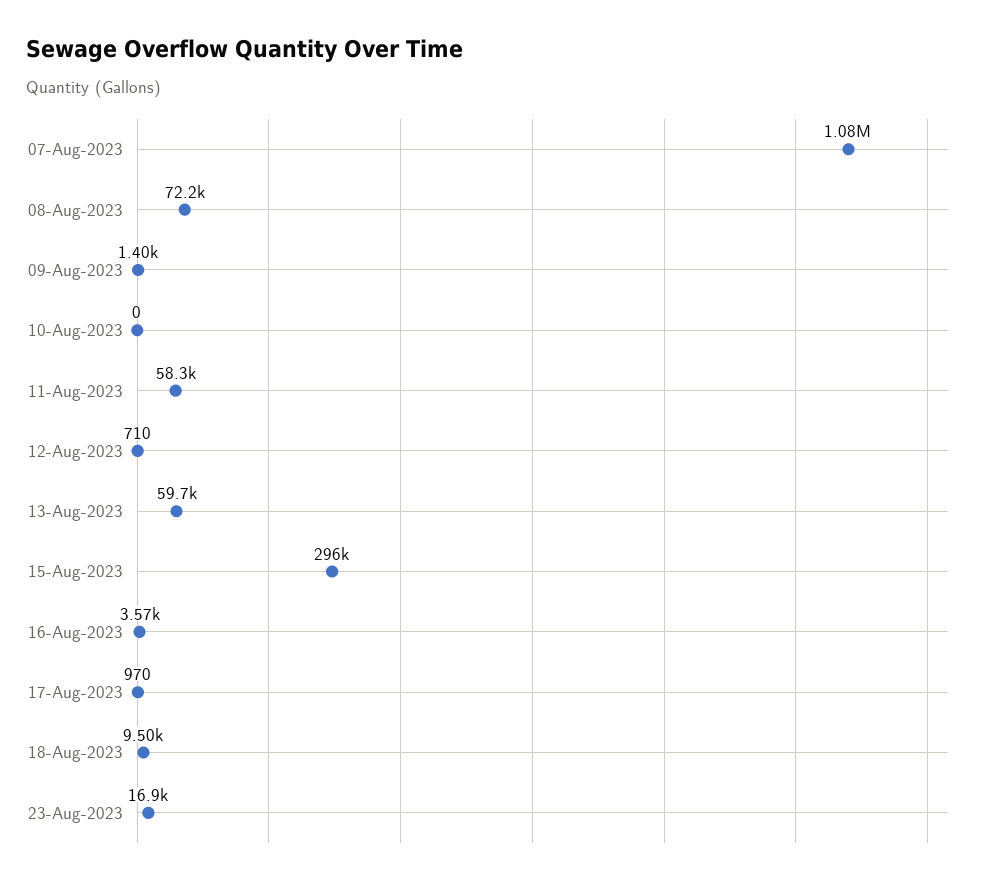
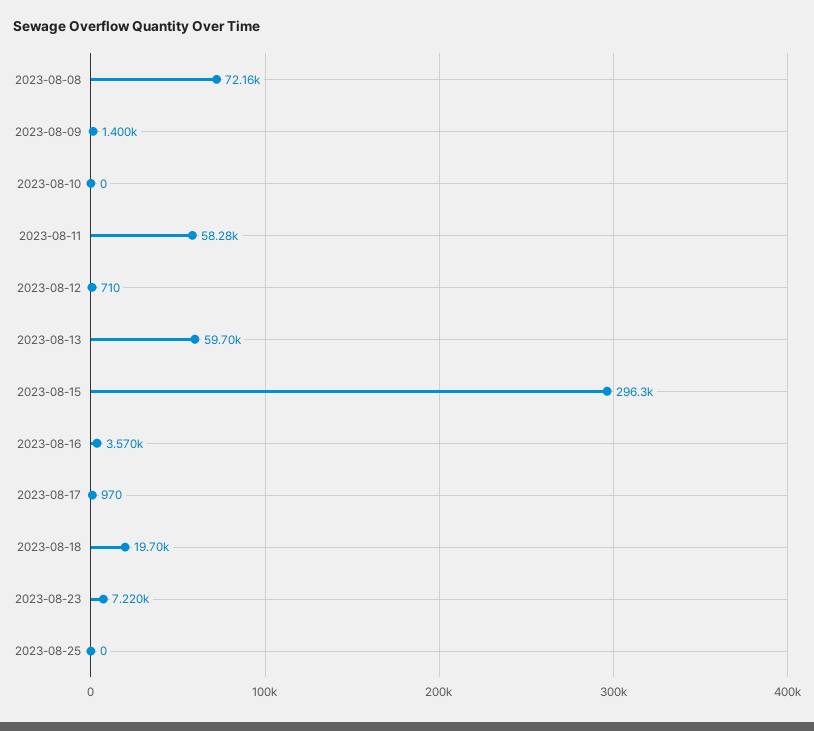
07-Aug-2023: 1080000 -> none
18-Aug-2023: 9500 -> 19700
23-Aug-2023: 16900 -> 7220
2023-08-25: none -> 0

